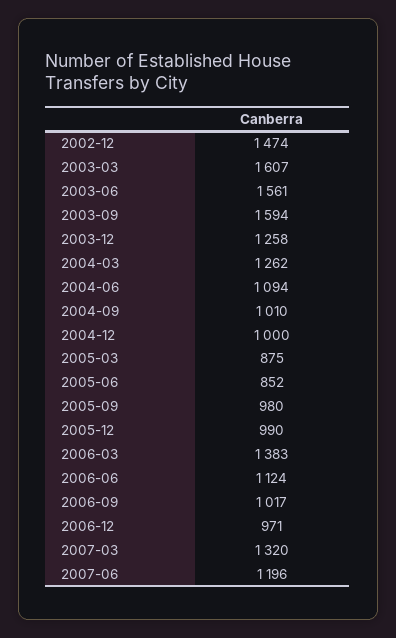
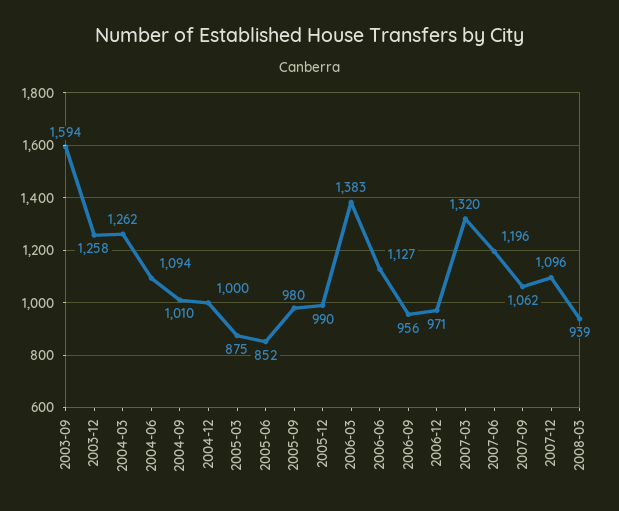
2002-12: 1474 -> none
2003-03: 1607 -> none
2003-06: 1561 -> none
2006-06: 1124 -> 1127
2006-09: 1017 -> 956
2007-09: none -> 1062
2007-12: none -> 1096
2008-03: none -> 939

